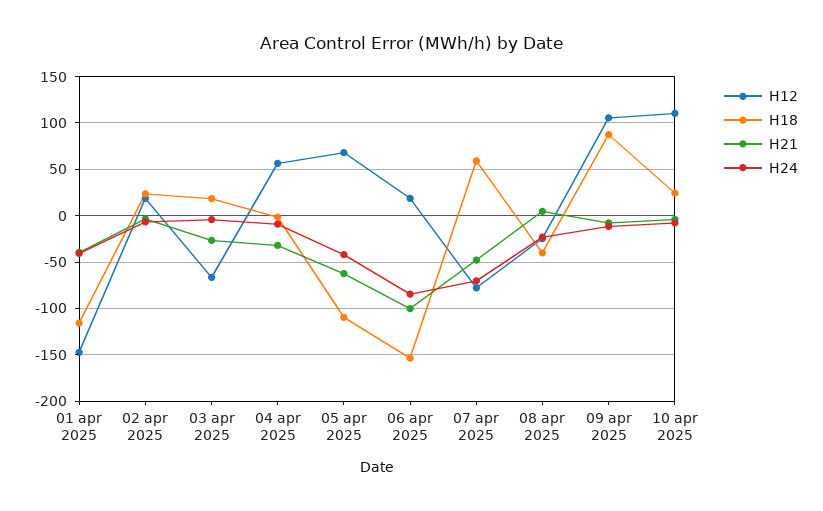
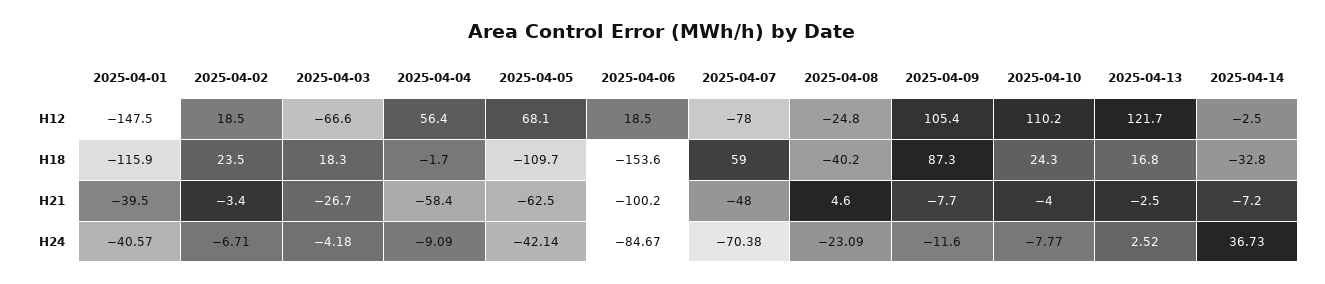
H21, 04 apr 2025: -30 -> -58.4
H12, 2025-04-13: none -> 121.7
H12, 2025-04-14: none -> -2.5
H18, 2025-04-13: none -> 16.8
H18, 2025-04-14: none -> -32.8
H21, 2025-04-13: none -> -2.5
H21, 2025-04-14: none -> -7.2
H24, 2025-04-13: none -> 2.52
H24, 2025-04-14: none -> 36.73

